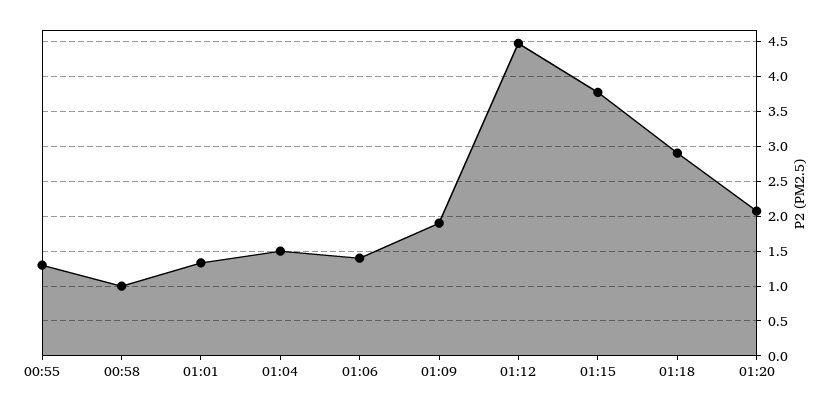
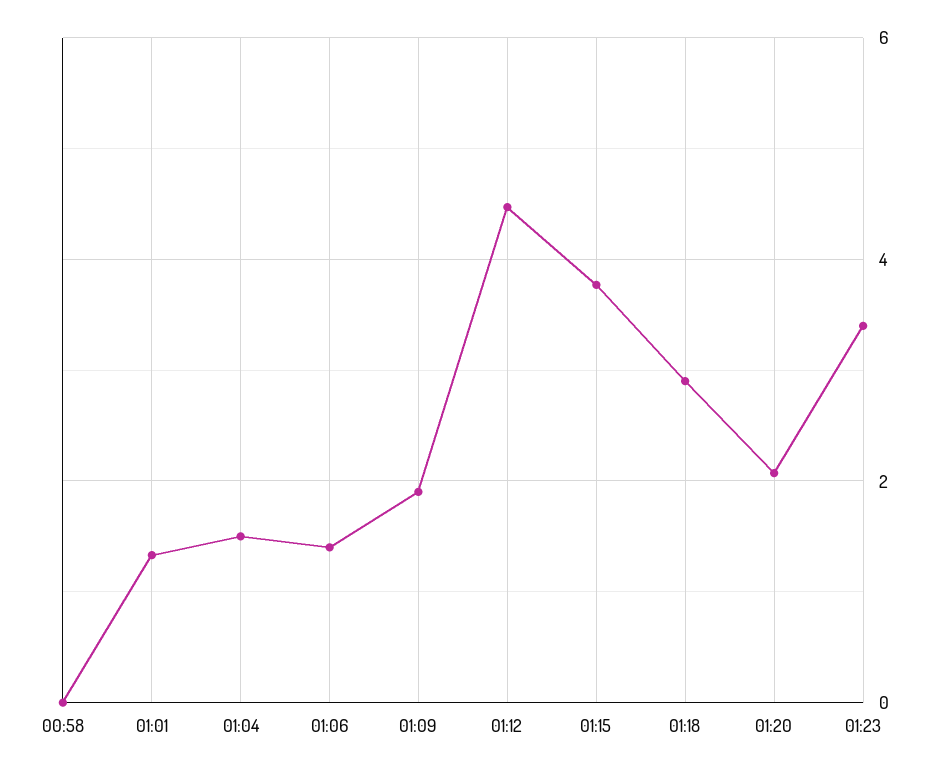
00:55: 1.3 -> none
00:58: 1 -> 0
01:23: none -> 3.4

